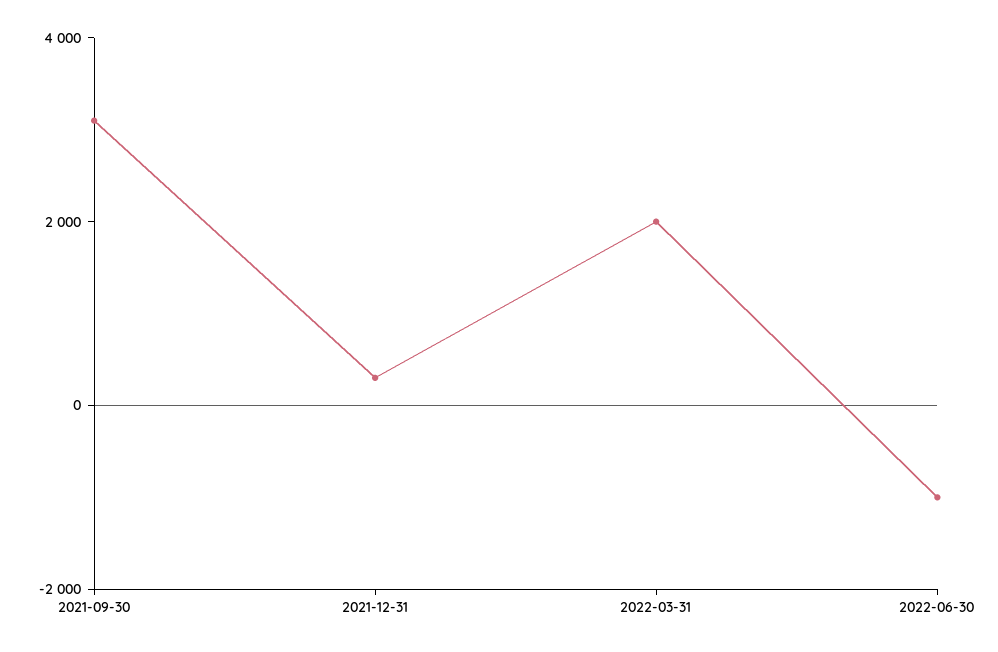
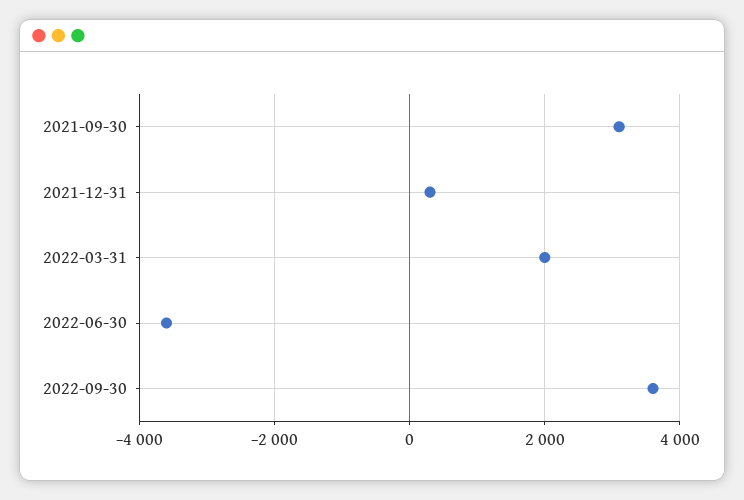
2022-06-30: -1000 -> -3600
2022-09-30: none -> 3600

